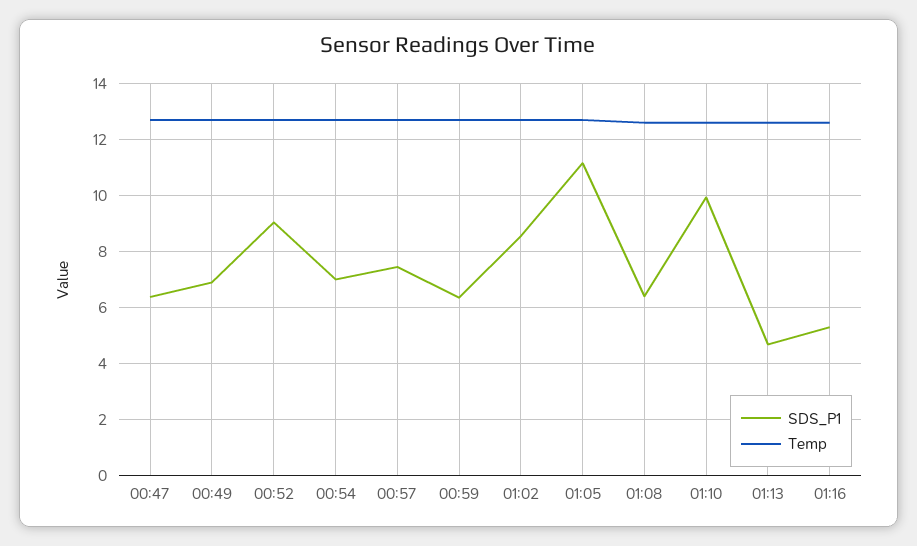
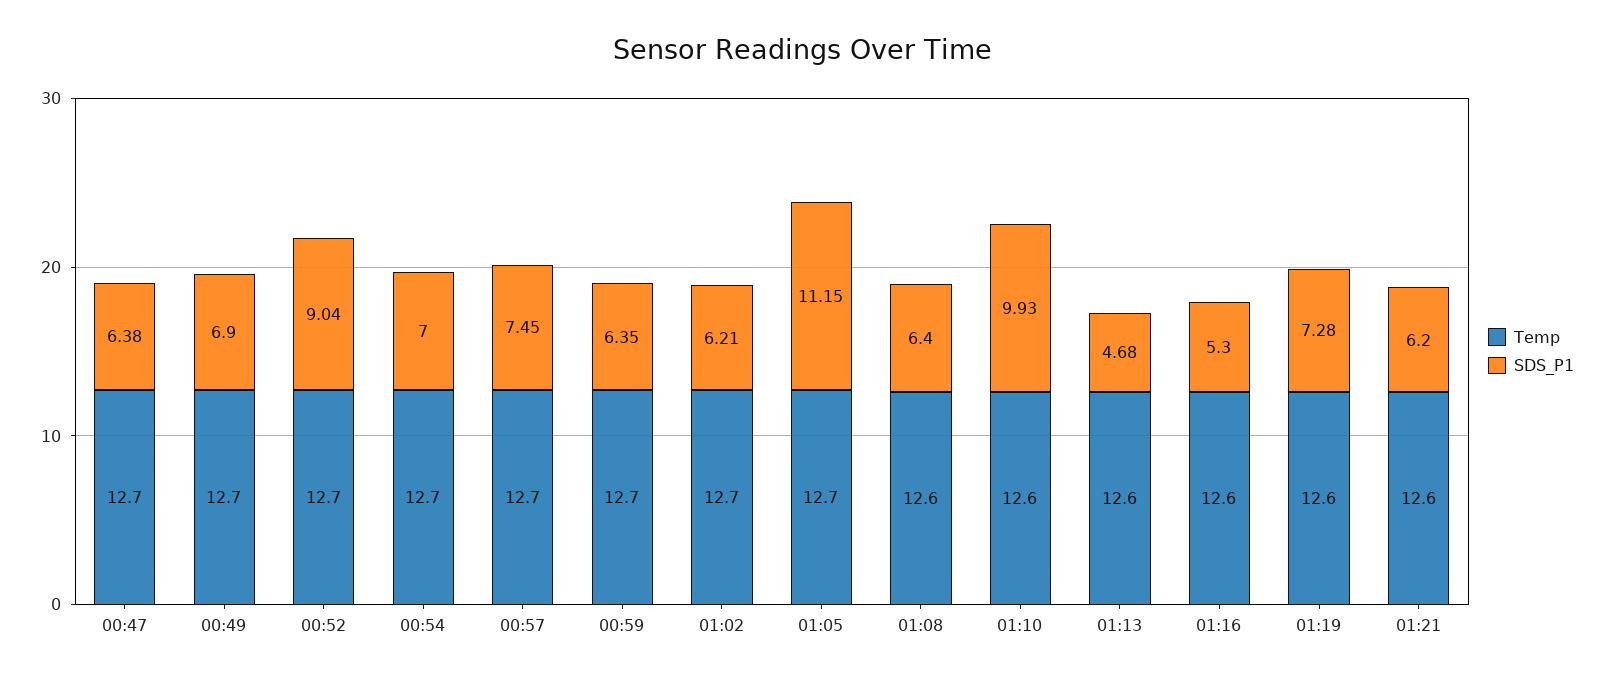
SDS_P1, 01:02: 8.5 -> 6.21
Temp, 01:19: none -> 12.6
SDS_P1, 01:19: none -> 7.28
Temp, 01:21: none -> 12.6
SDS_P1, 01:21: none -> 6.2

